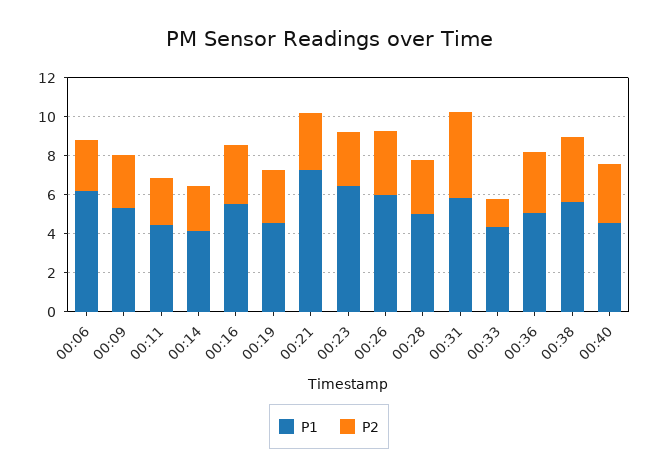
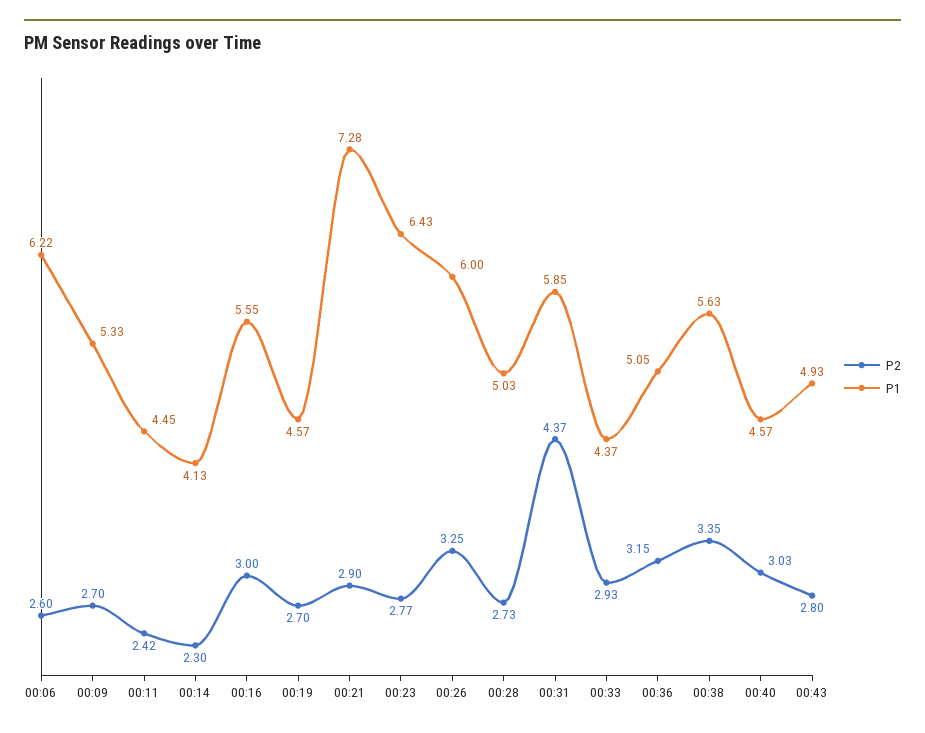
P2, 00:33: 1.5 -> 2.93
P2, 00:43: none -> 2.8
P1, 00:43: none -> 4.93

